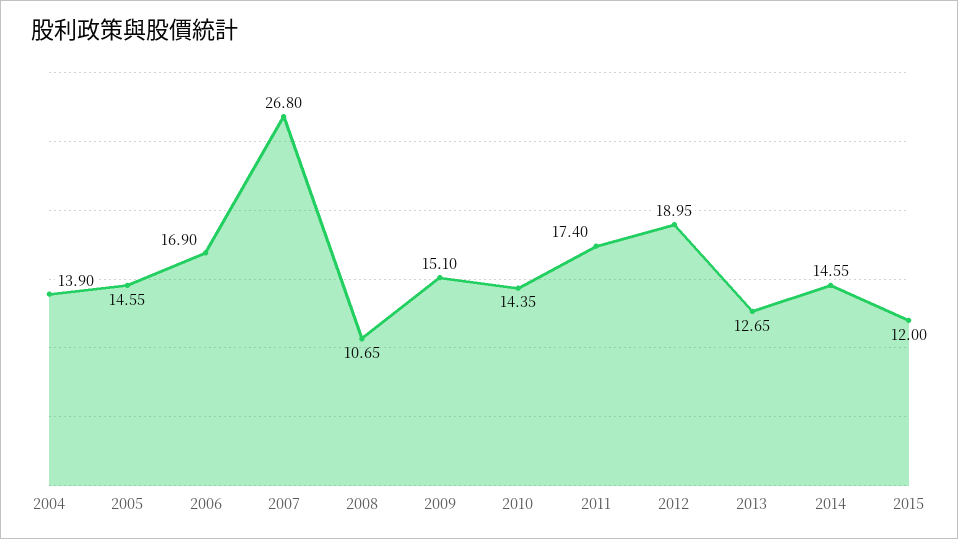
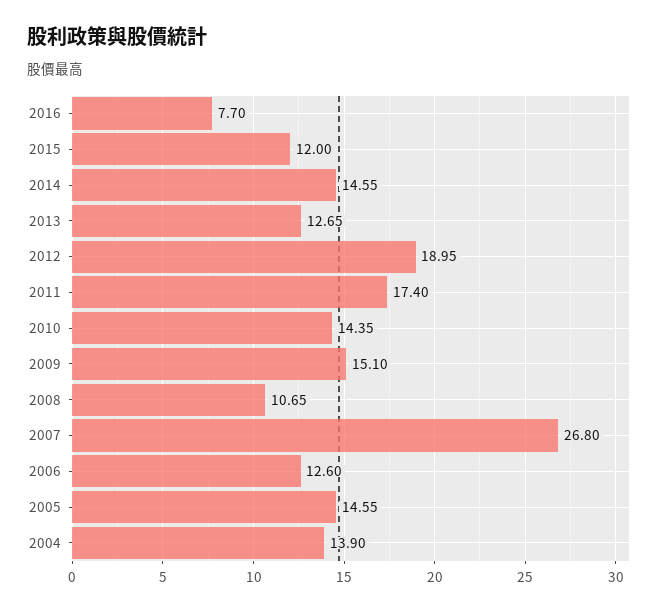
2006: 16.9 -> 12.6
2016: none -> 7.7

